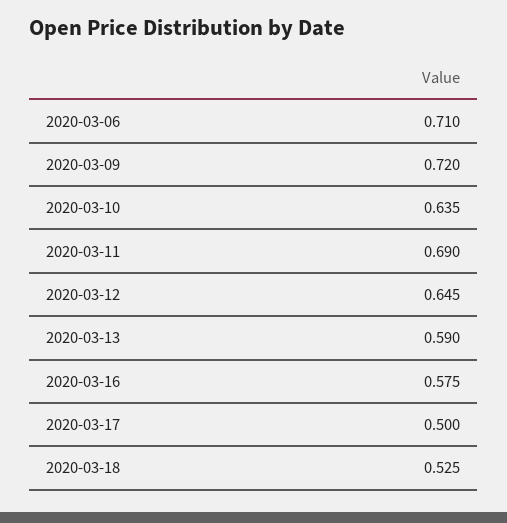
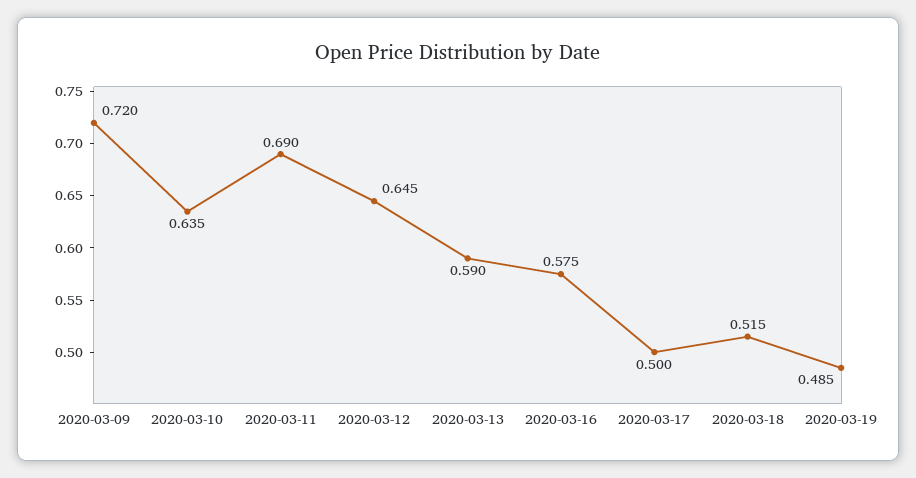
2020-03-06: 0.71 -> none
2020-03-18: 0.525 -> 0.515
2020-03-19: none -> 0.485

